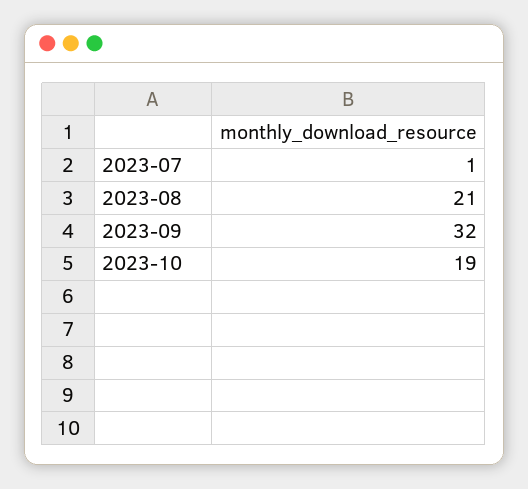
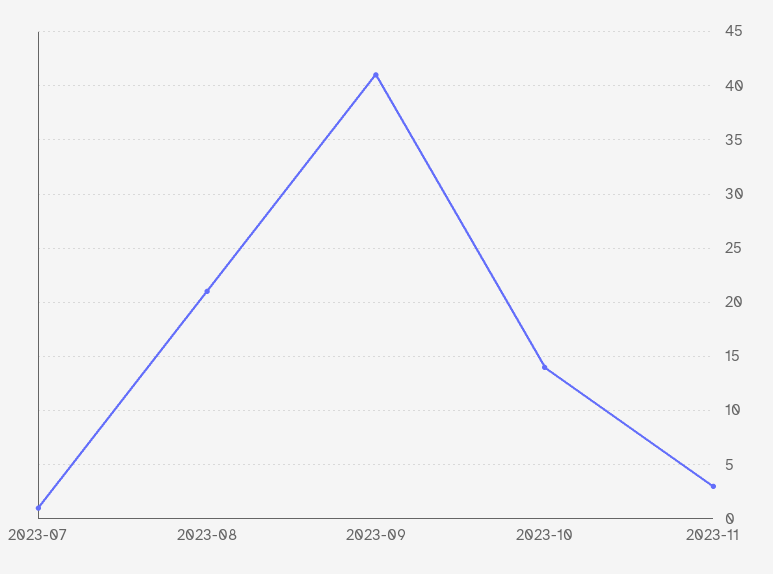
2023-09: 32 -> 41
2023-10: 19 -> 14
2023-11: none -> 3

